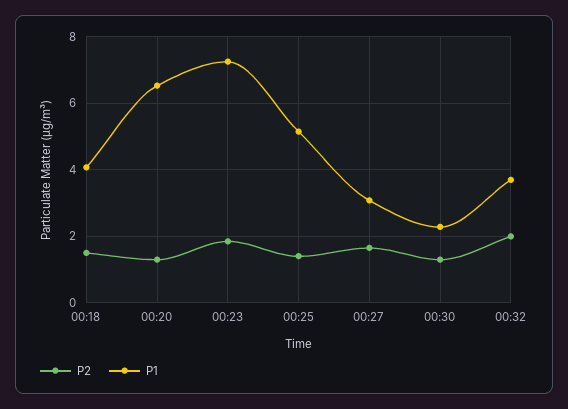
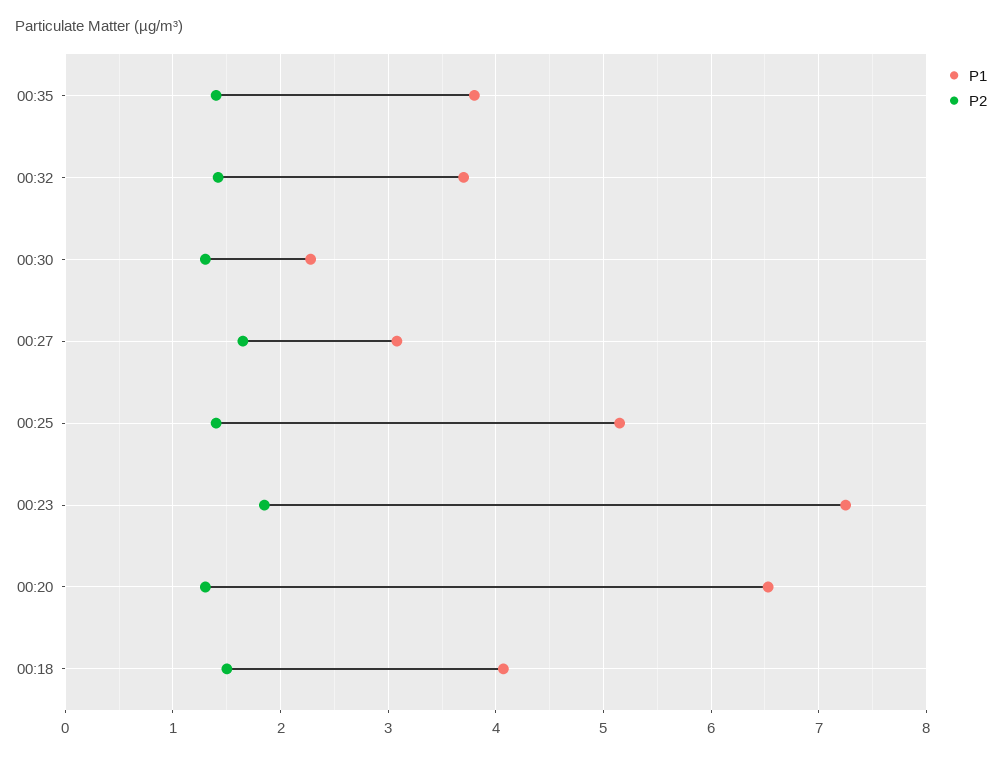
P2, 00:32: 2 -> 1.4
P1, 00:35: none -> 3.8
P2, 00:35: none -> 1.4

